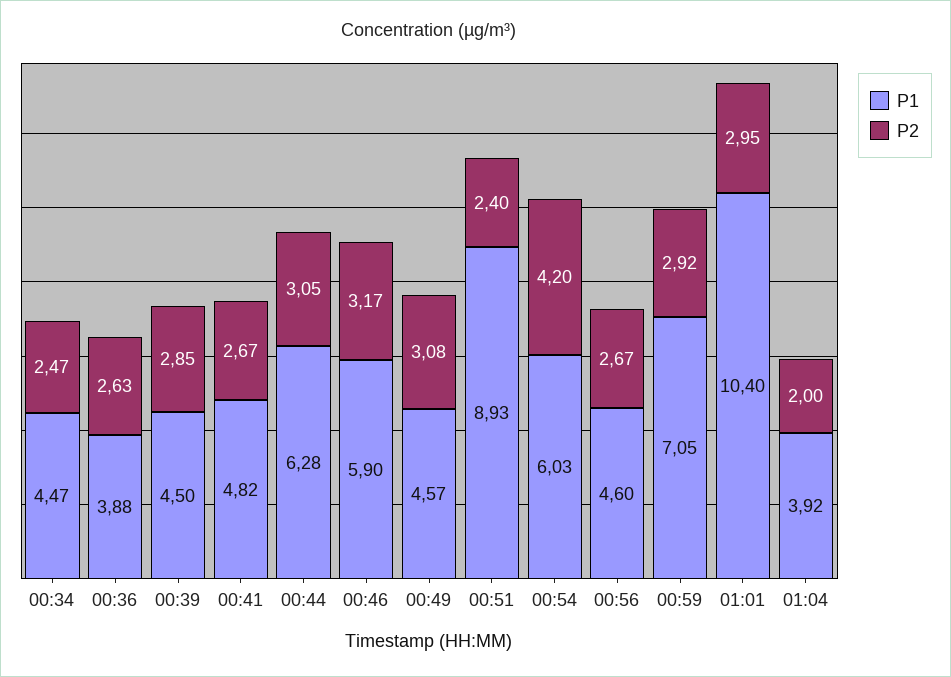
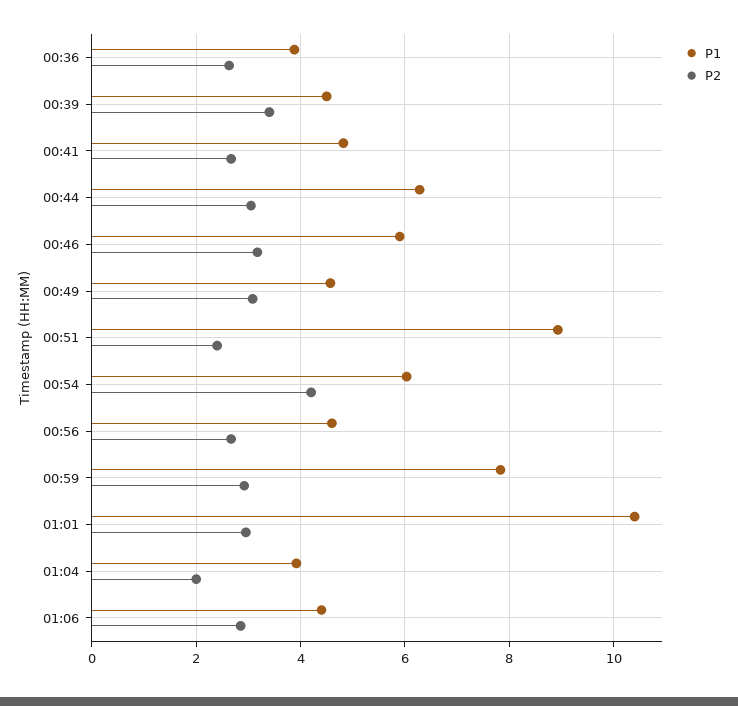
P1, 00:34: 4.47 -> none
P2, 00:34: 2.47 -> none
P2, 00:39: 2.85 -> 3.4
P1, 00:59: 7.05 -> 7.8
P1, 01:06: none -> 4.4
P2, 01:06: none -> 2.8

